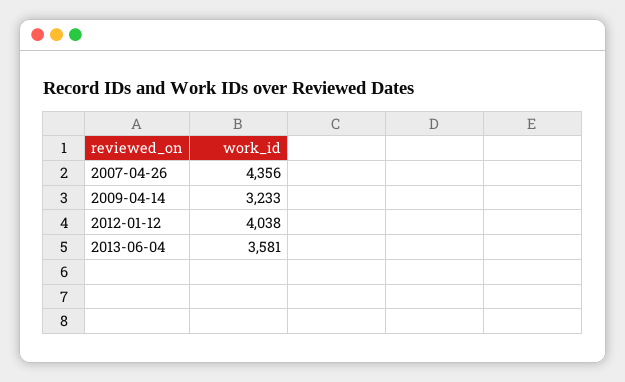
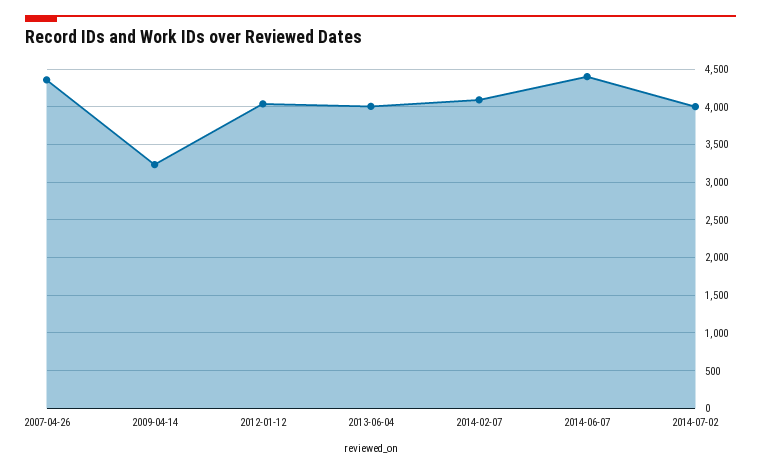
2013-06-04: 3581 -> 4000
2014-02-07: none -> 4100
2014-06-07: none -> 4400
2014-07-02: none -> 4000

